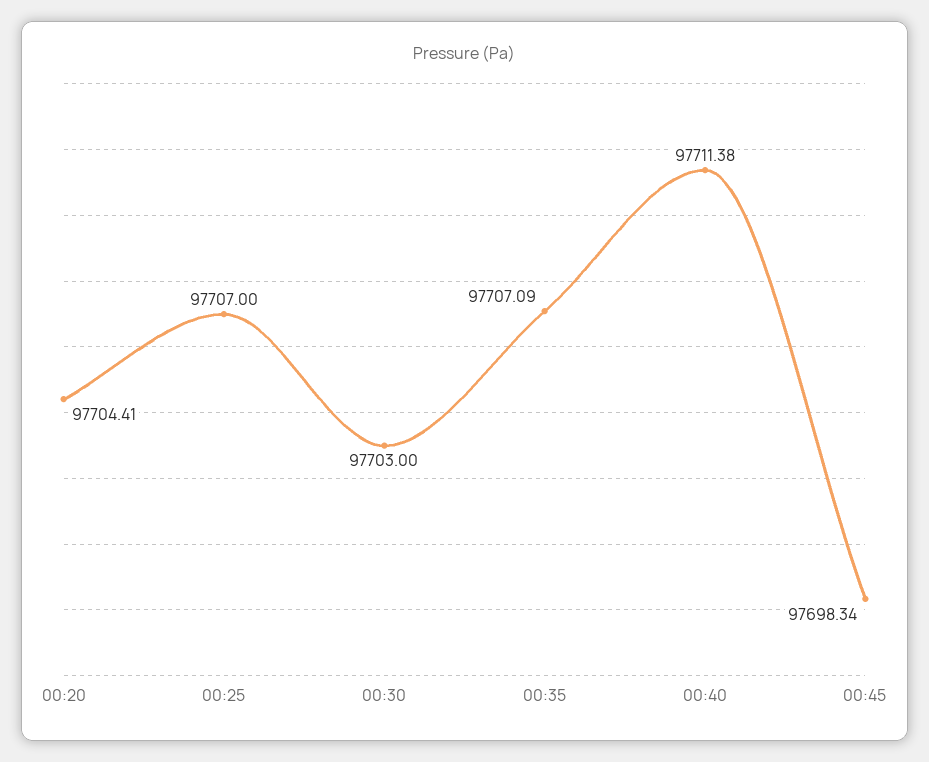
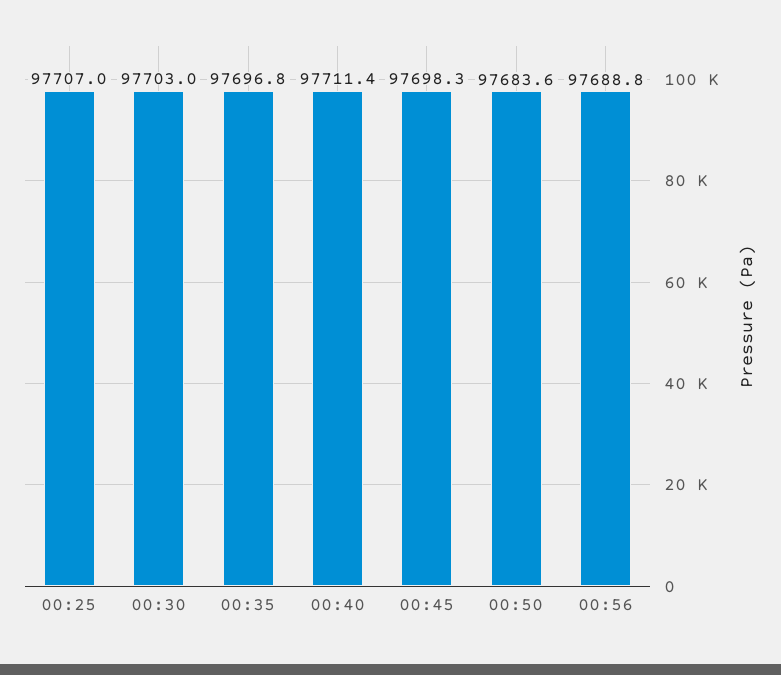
00:20: 97704.41 -> none
00:35: 97707.09 -> 97696.8
00:50: none -> 97683.6
00:56: none -> 97688.8

